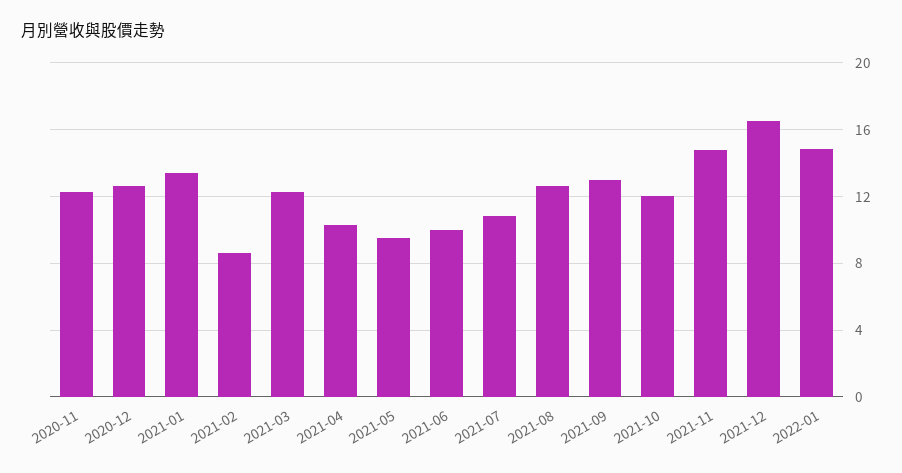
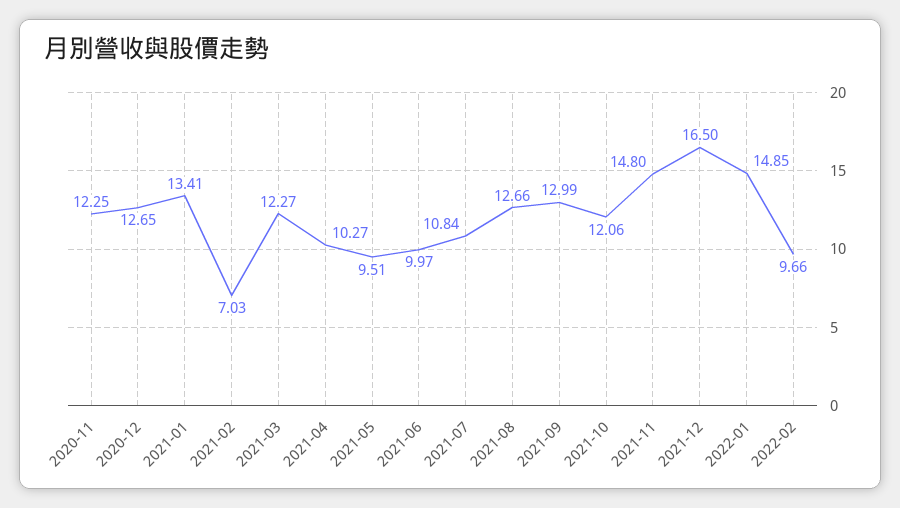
2021-02: 8.5 -> 7.03
2022-02: none -> 9.66

